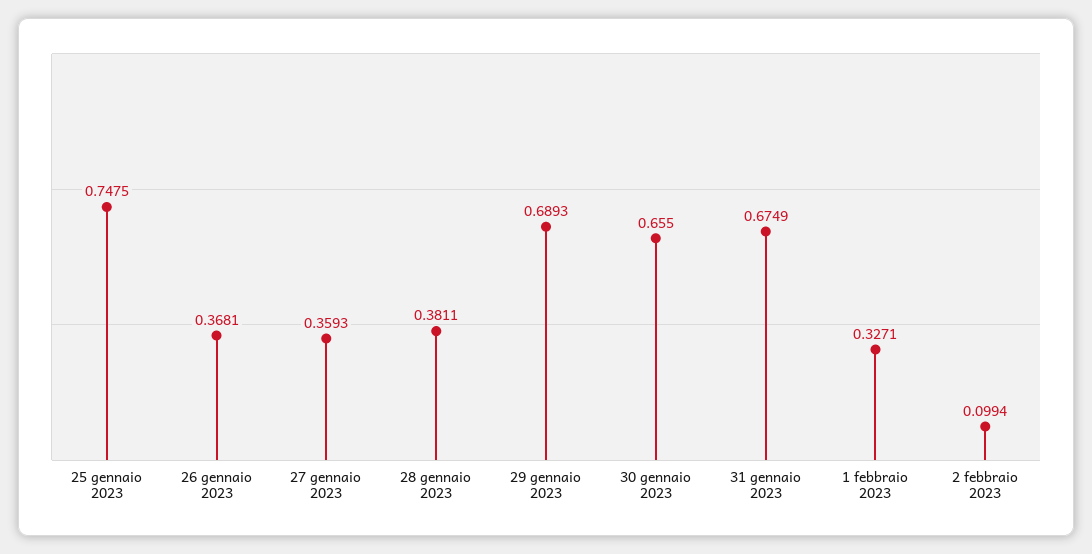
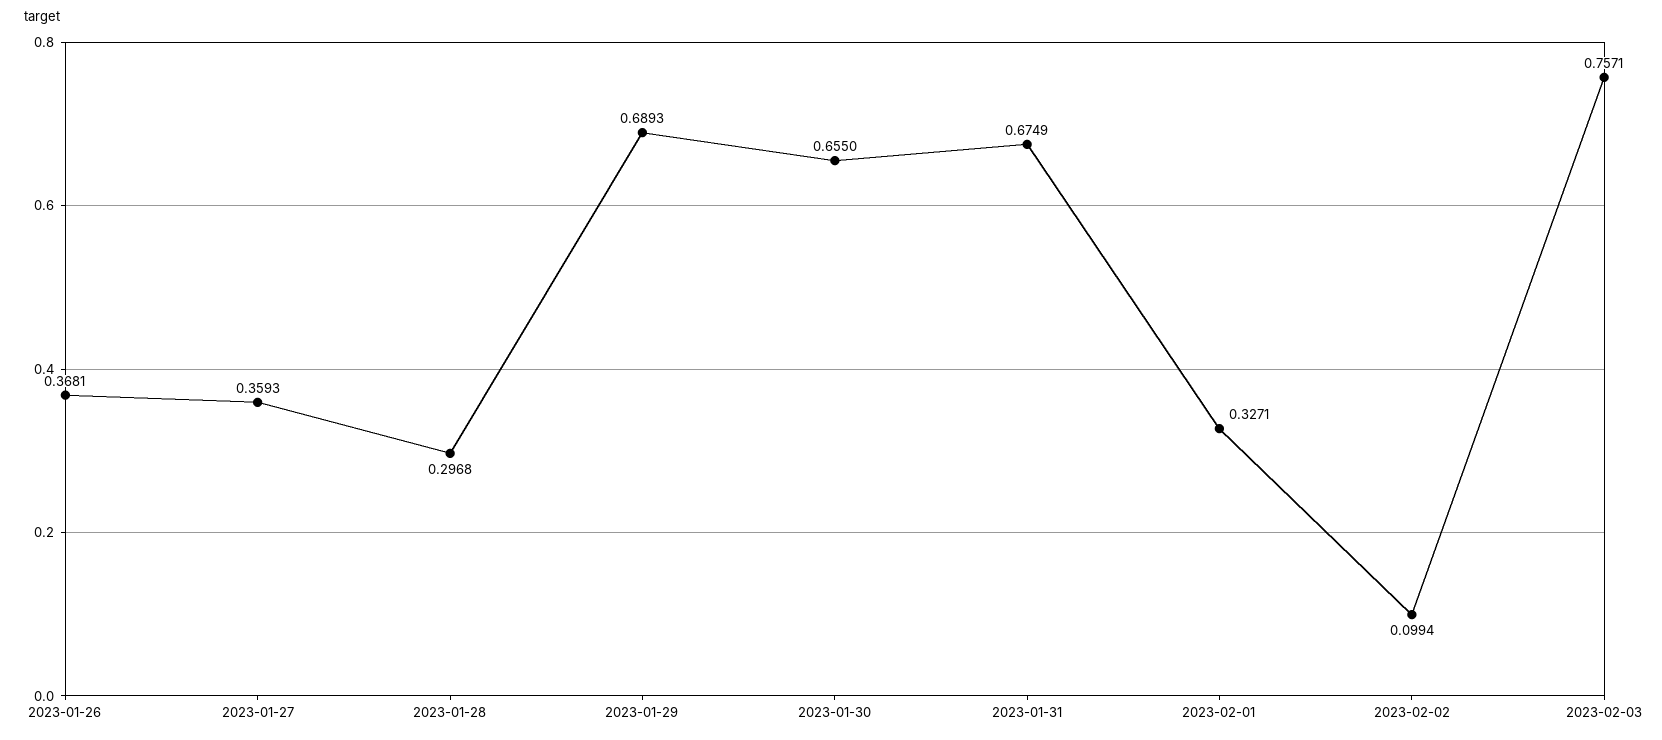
25 gennaio 2023: 0.7475 -> none
28 gennaio 2023: 0.3811 -> 0.2968
2023-02-03: none -> 0.7571

